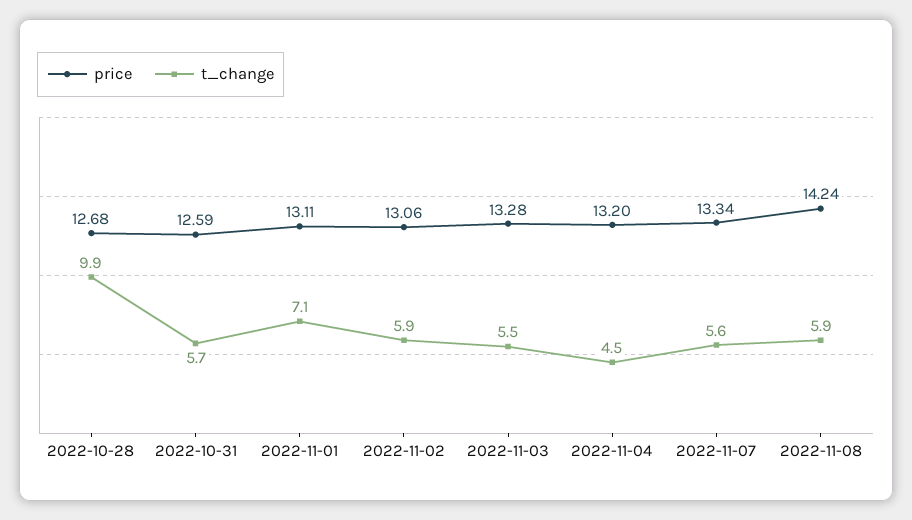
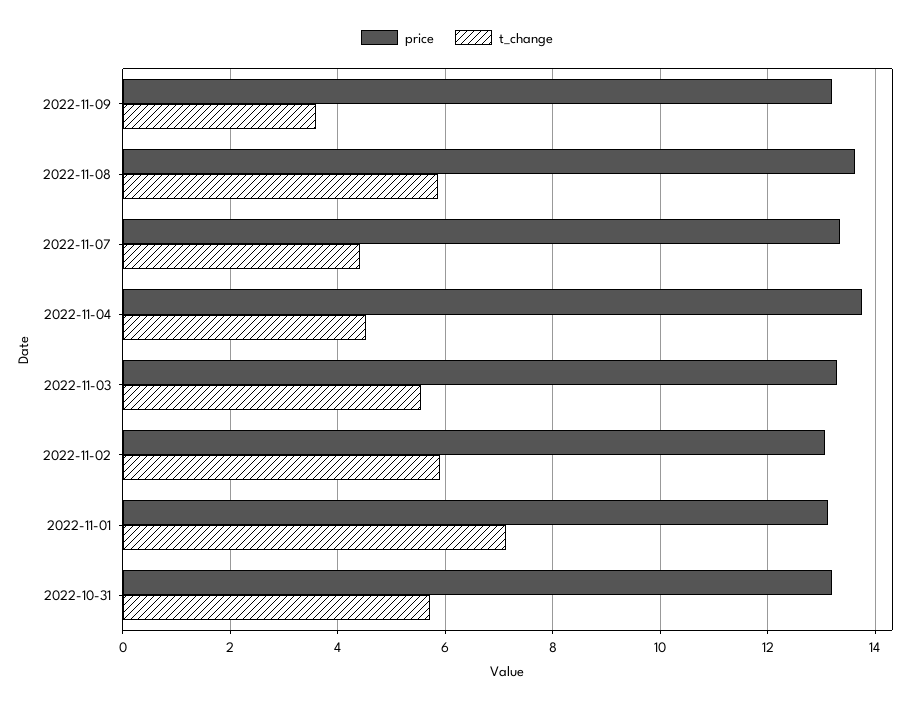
price, 2022-10-28: 12.68 -> none
t_change, 2022-10-28: 9.9 -> none
price, 2022-10-31: 12.59 -> 13.2
price, 2022-11-04: 13.2 -> 13.8
t_change, 2022-11-07: 5.6 -> 4.4
price, 2022-11-08: 14.24 -> 13.6
price, 2022-11-09: none -> 13.2
t_change, 2022-11-09: none -> 3.6

